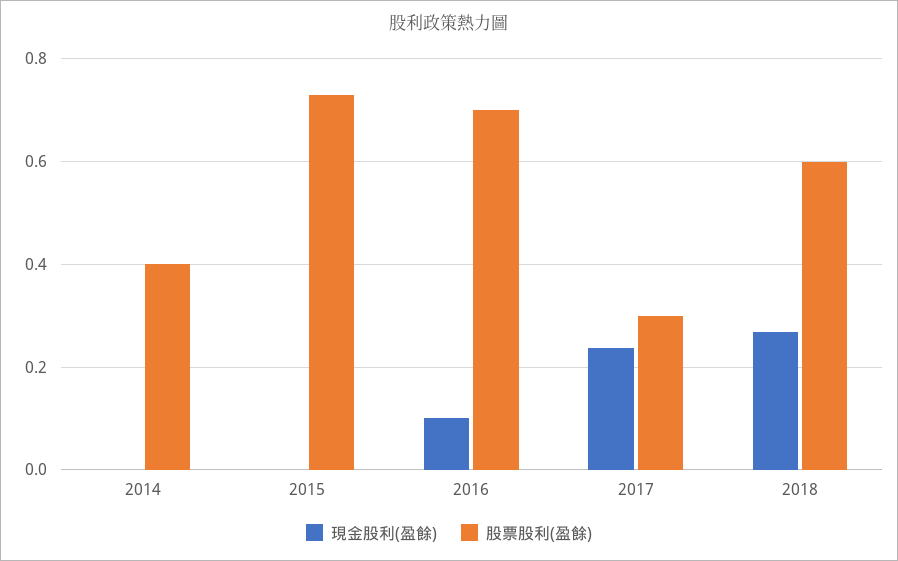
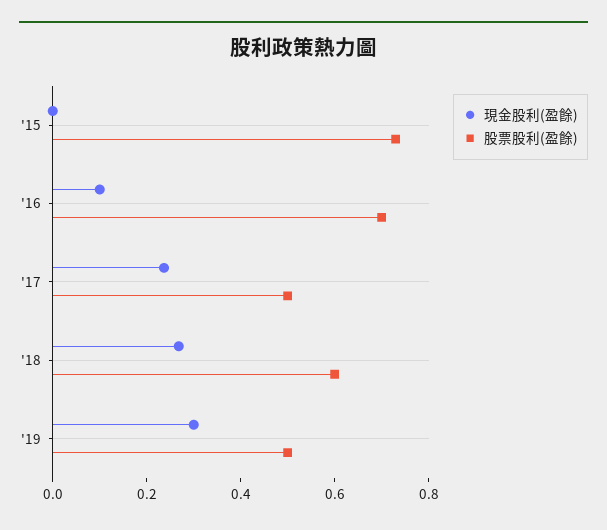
現金股利(盈餘), 2014: 0 -> none
股票股利(盈餘), 2014: 0.4 -> none
股票股利(盈餘), 2017: 0.3 -> 0.5
現金股利(盈餘), '19: none -> 0.3
股票股利(盈餘), '19: none -> 0.5

